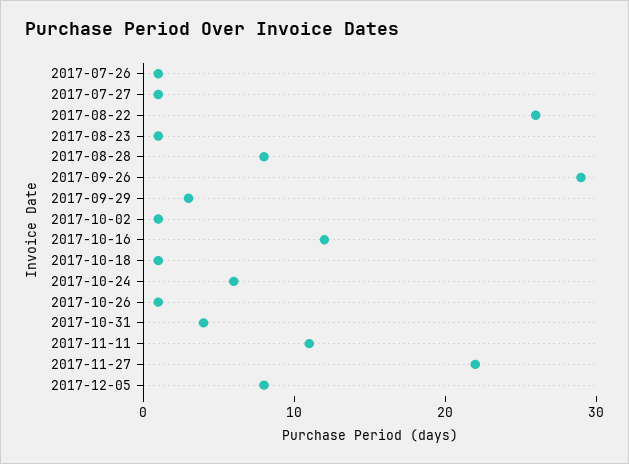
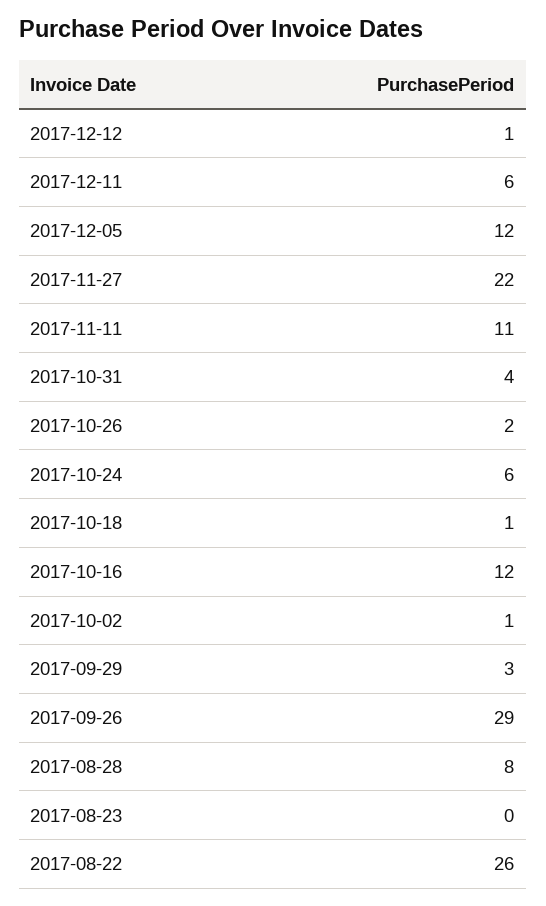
2017-07-26: 1 -> none
2017-07-27: 1 -> none
2017-08-23: 1 -> 0
2017-10-26: 1 -> 2
2017-12-05: 8 -> 12
2017-12-12: none -> 1
2017-12-11: none -> 6

